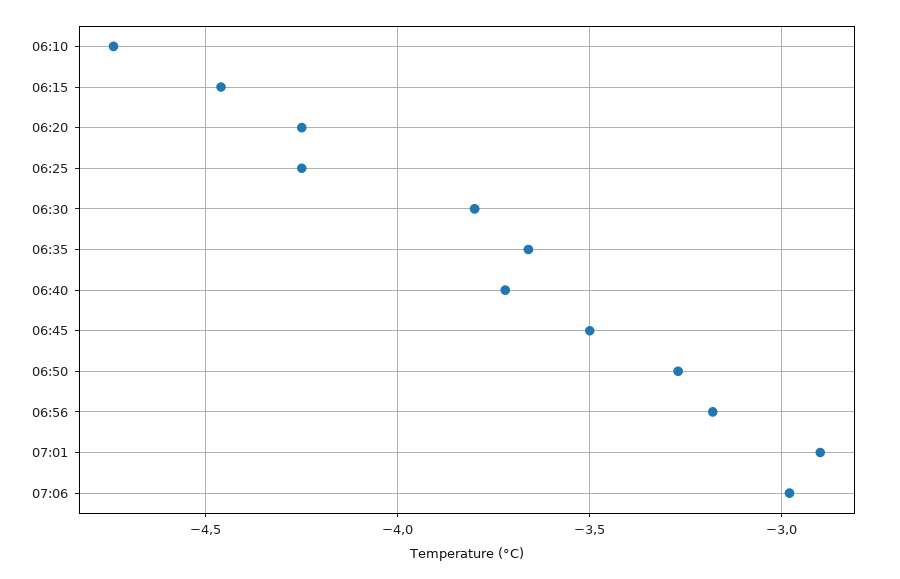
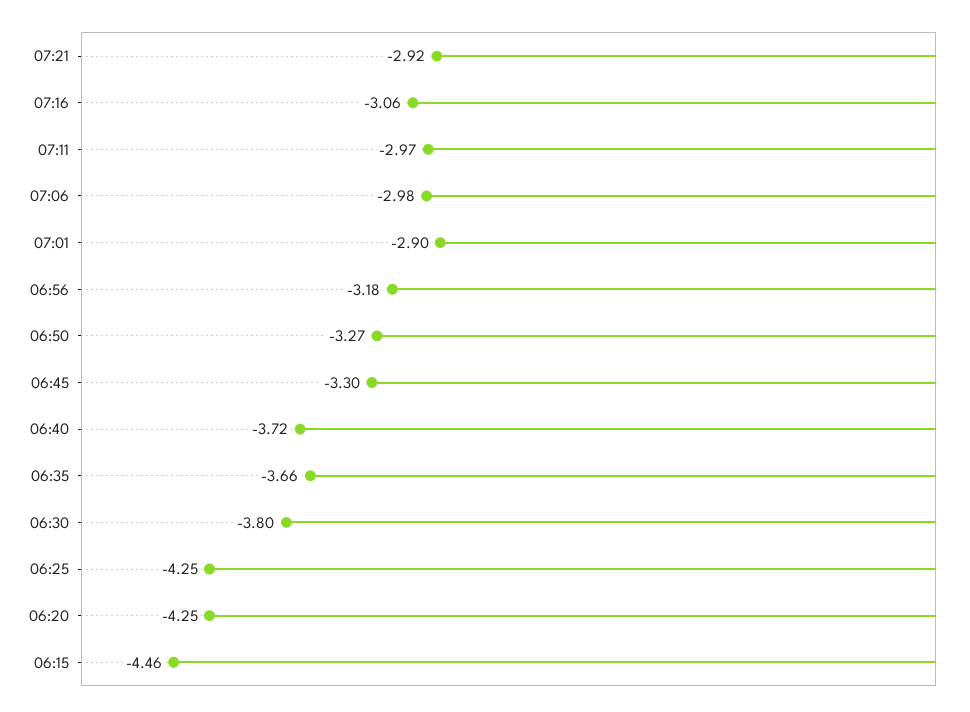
06:10: -4.75 -> none
06:45: -3.5 -> -3.3
07:21: none -> -2.92
07:16: none -> -3.06
07:11: none -> -2.97

